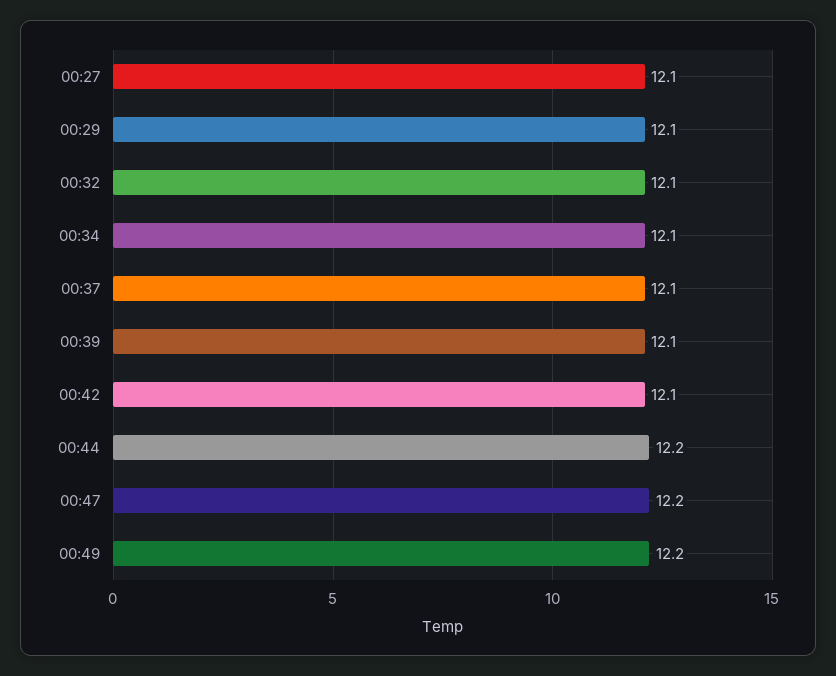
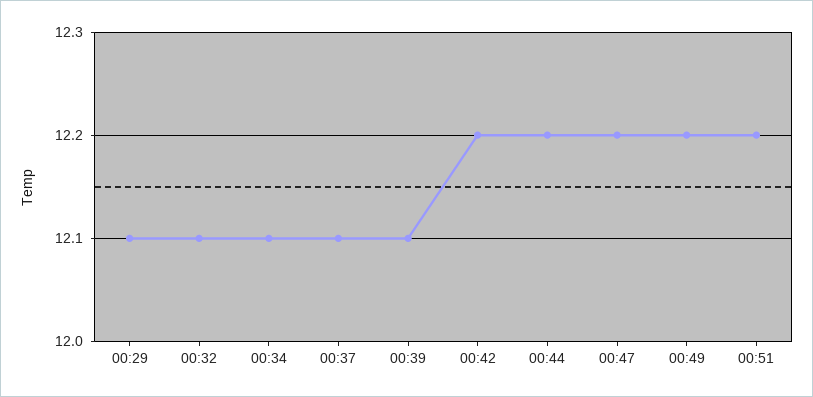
00:27: 12.1 -> none
00:42: 12.1 -> 12.2
00:51: none -> 12.2

